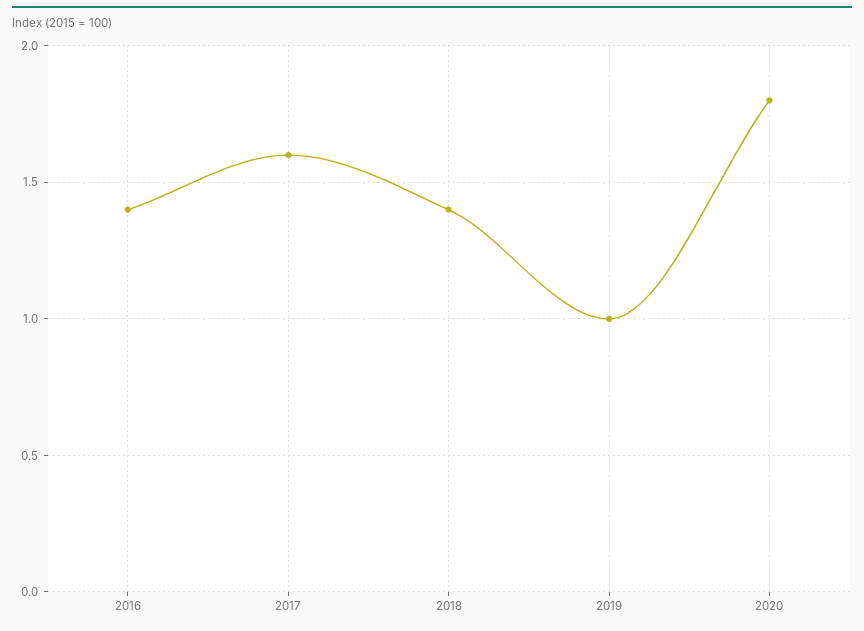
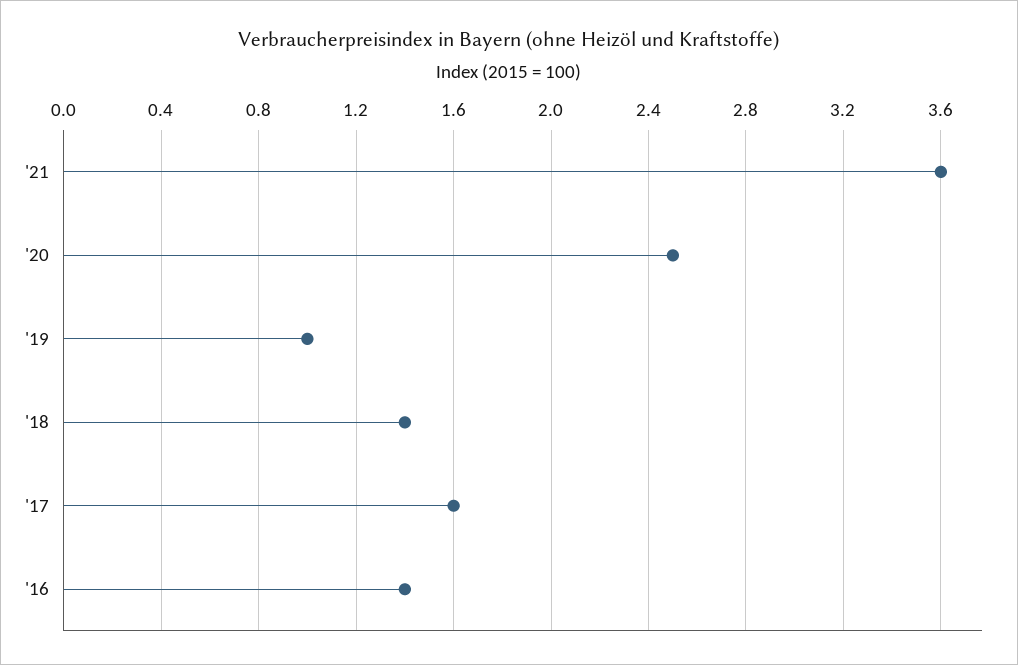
2020: 1.8 -> 2.5
'21: none -> 3.6

